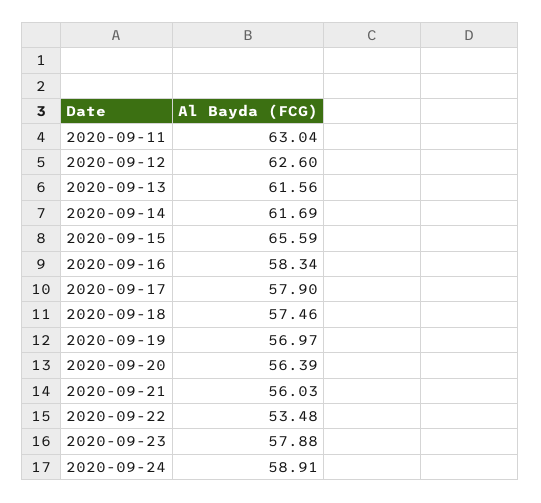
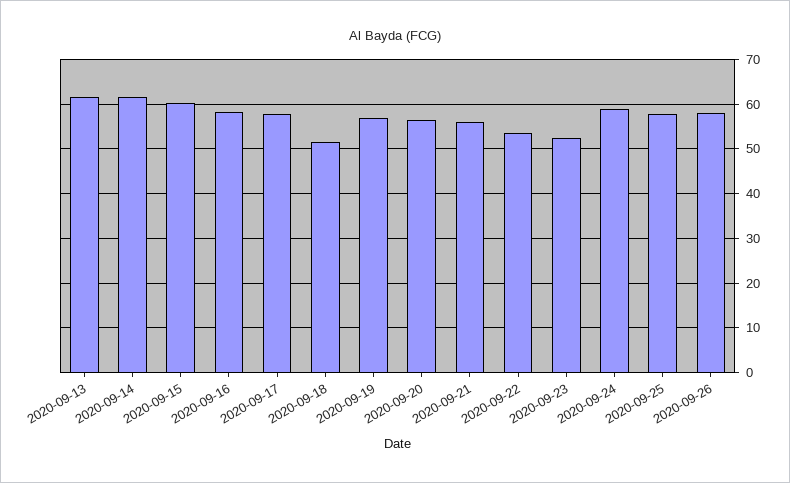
2020-09-11: 63.04 -> none
2020-09-12: 62.6 -> none
2020-09-15: 65.59 -> 60
2020-09-18: 57.46 -> 52
2020-09-23: 57.88 -> 52
2020-09-25: none -> 58
2020-09-26: none -> 58

